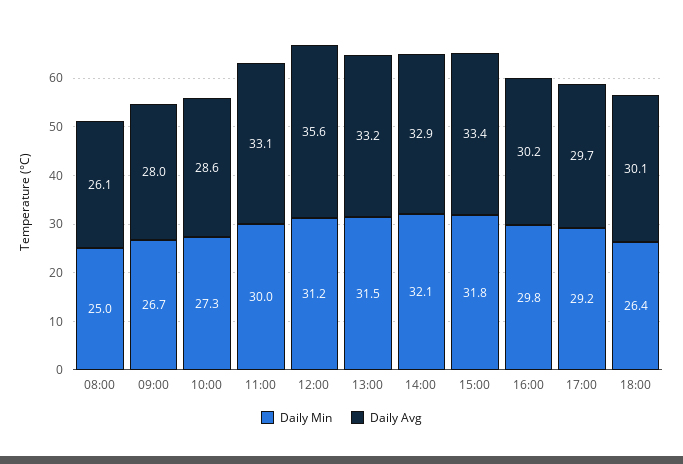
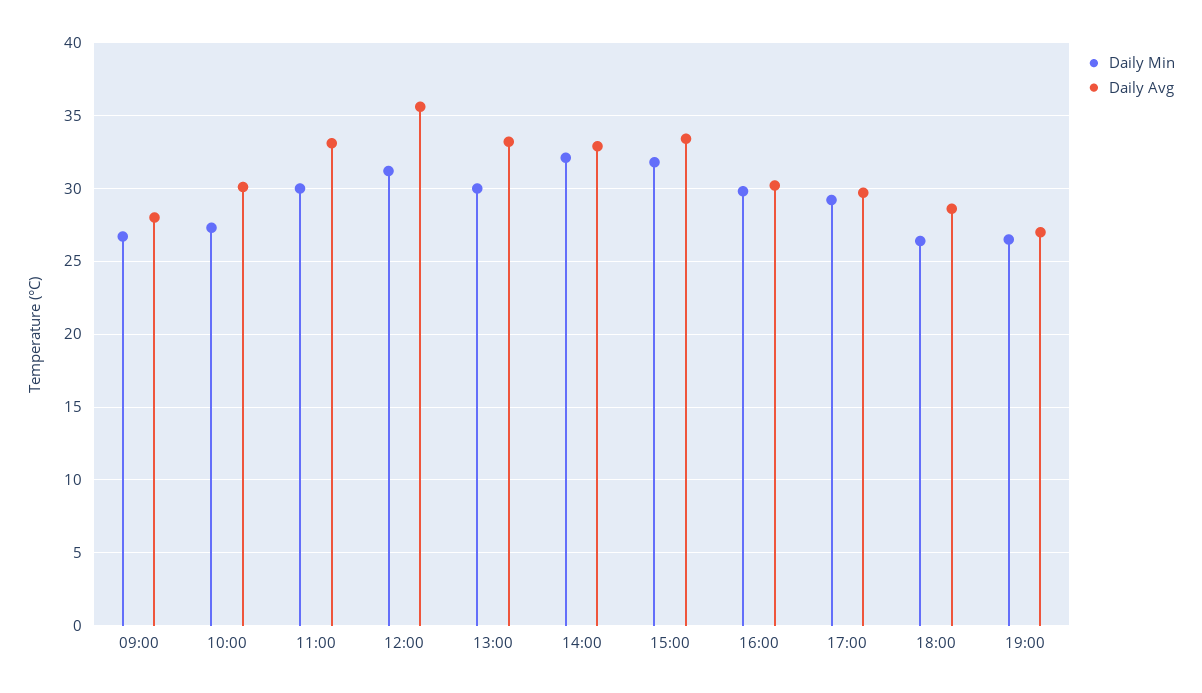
Daily Min, 08:00: 25 -> none
Daily Avg, 08:00: 26.1 -> none
Daily Avg, 10:00: 28.6 -> 30
Daily Min, 13:00: 31.5 -> 30
Daily Avg, 18:00: 30.1 -> 28.5
Daily Min, 19:00: none -> 26.5
Daily Avg, 19:00: none -> 27

